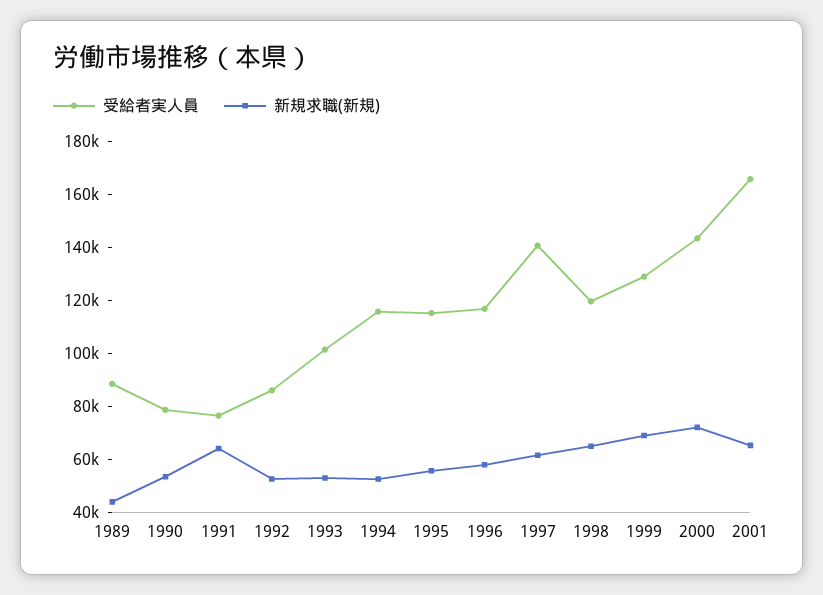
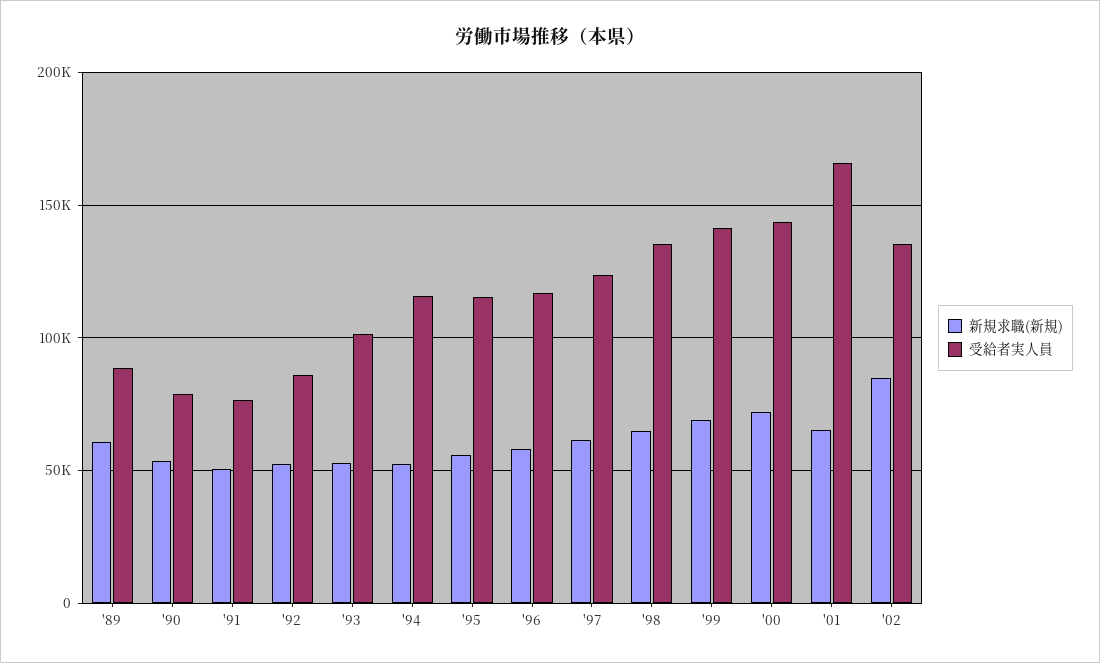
新規求職(新規), 1989: 45000 -> 60000
新規求職(新規), 1991: 65000 -> 50000
受給者実人員, 1997: 140000 -> 125000
受給者実人員, 1998: 120000 -> 135000
受給者実人員, 1999: 130000 -> 140000
新規求職(新規), '02: none -> 85000
受給者実人員, '02: none -> 135000

